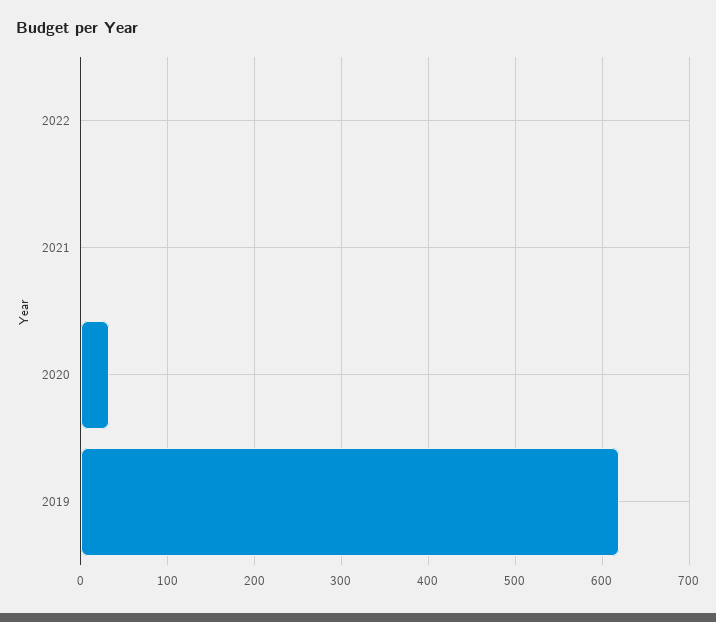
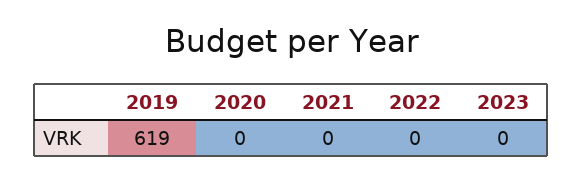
2020: 30 -> 0
2023: none -> 0

